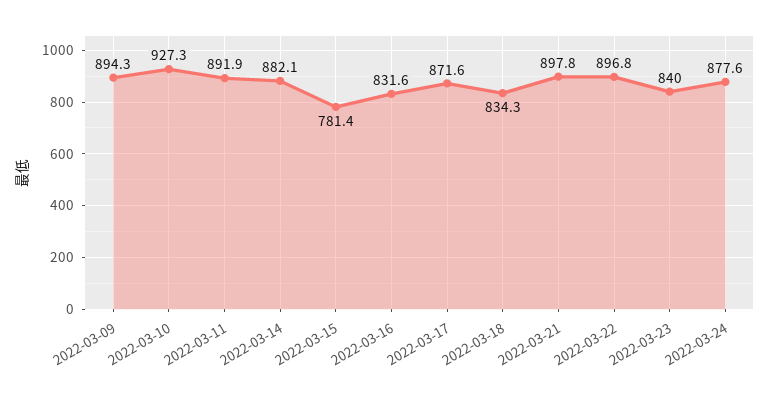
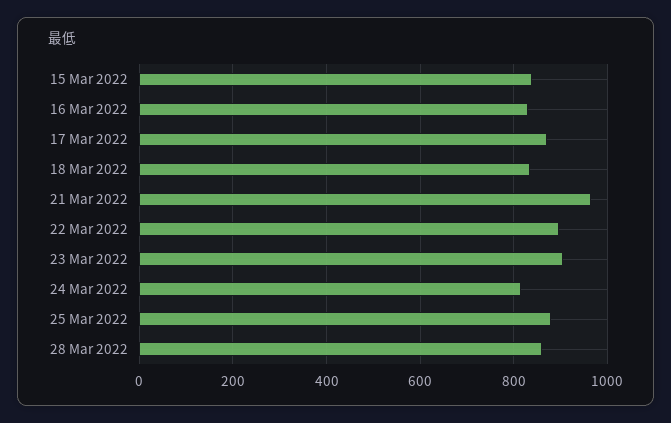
2022-03-09: 894.3 -> none
2022-03-10: 927.3 -> none
2022-03-11: 891.9 -> none
2022-03-14: 882.1 -> none
2022-03-15: 781.4 -> 840
2022-03-21: 897.8 -> 960
2022-03-23: 840 -> 900
2022-03-24: 877.6 -> 820
25 Mar 2022: none -> 880
28 Mar 2022: none -> 860

